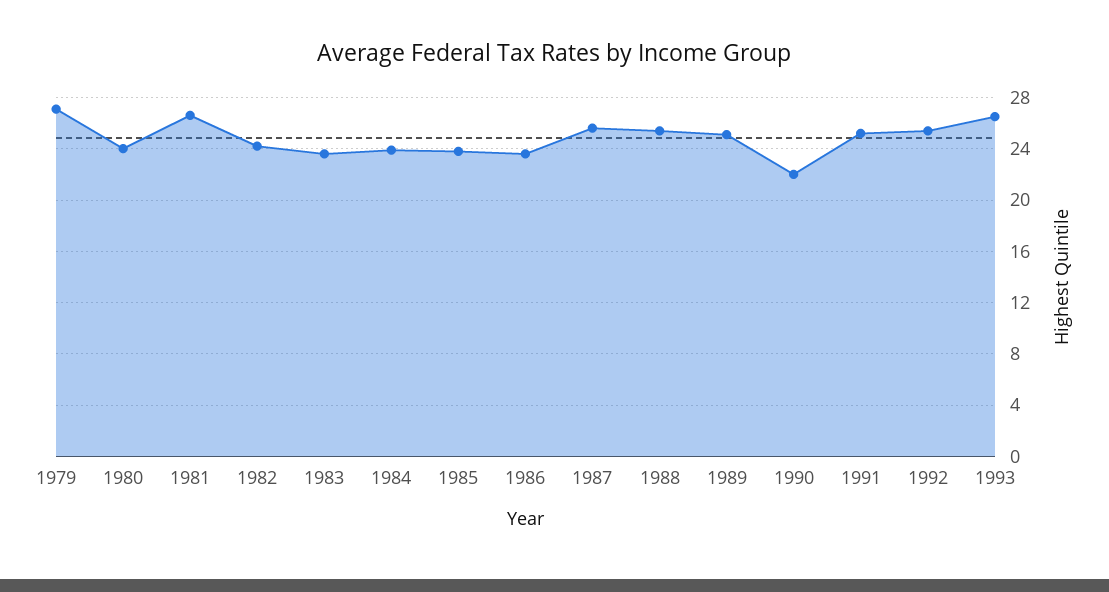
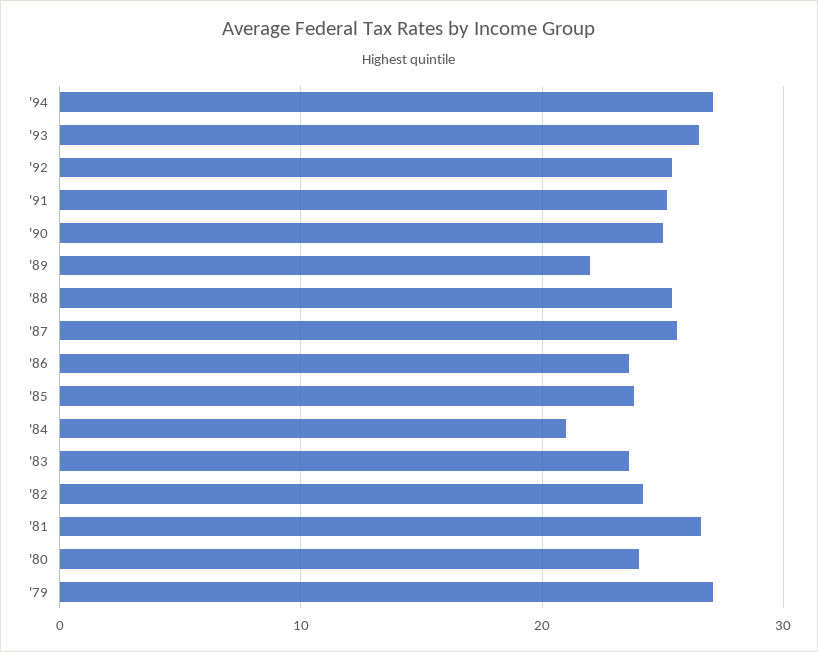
1984: 24 -> 21
1989: 25 -> 22
1990: 22 -> 25
'94: none -> 27

